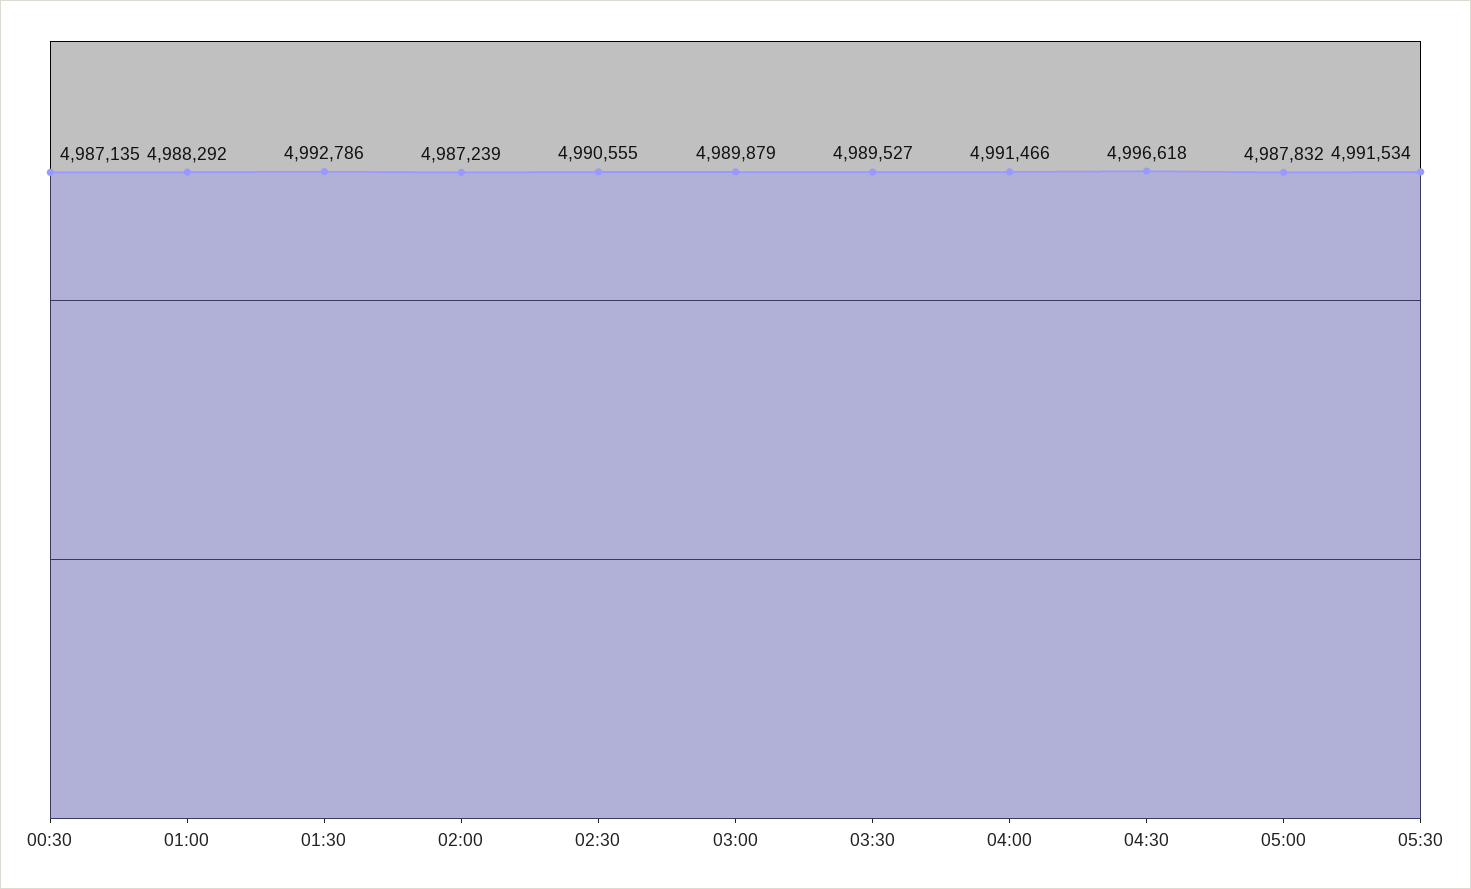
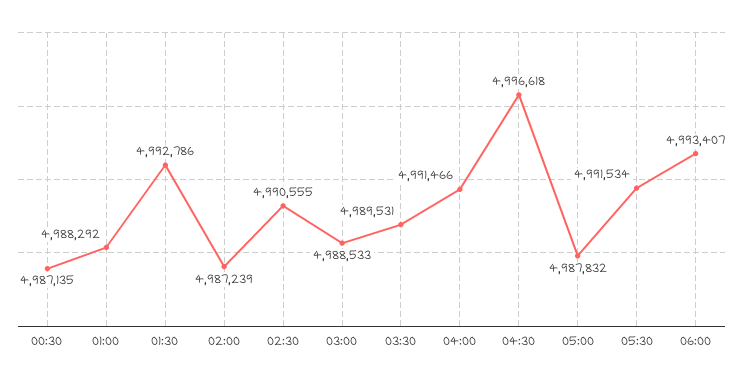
03:00: 4989879 -> 4988533
03:30: 4989527 -> 4989531
06:00: none -> 4993407

